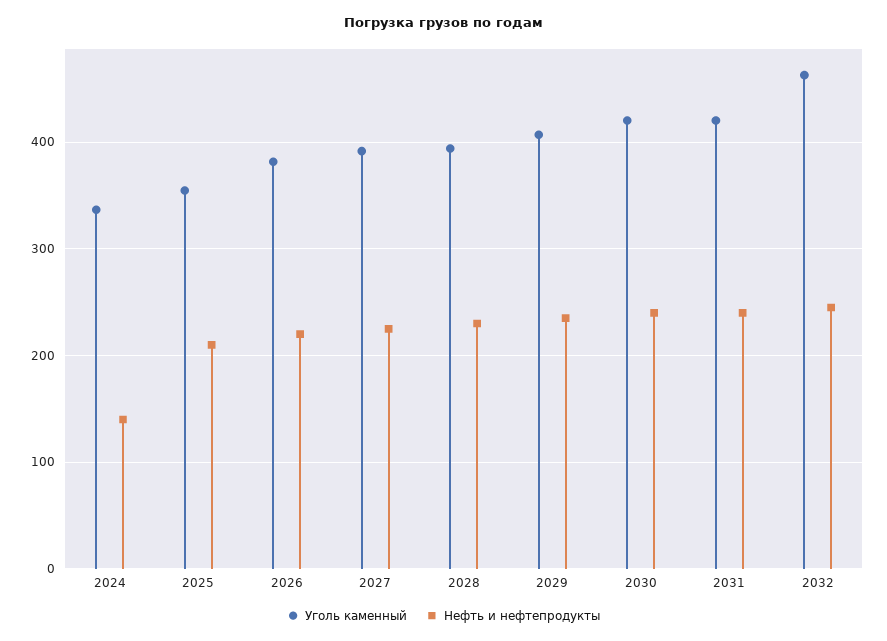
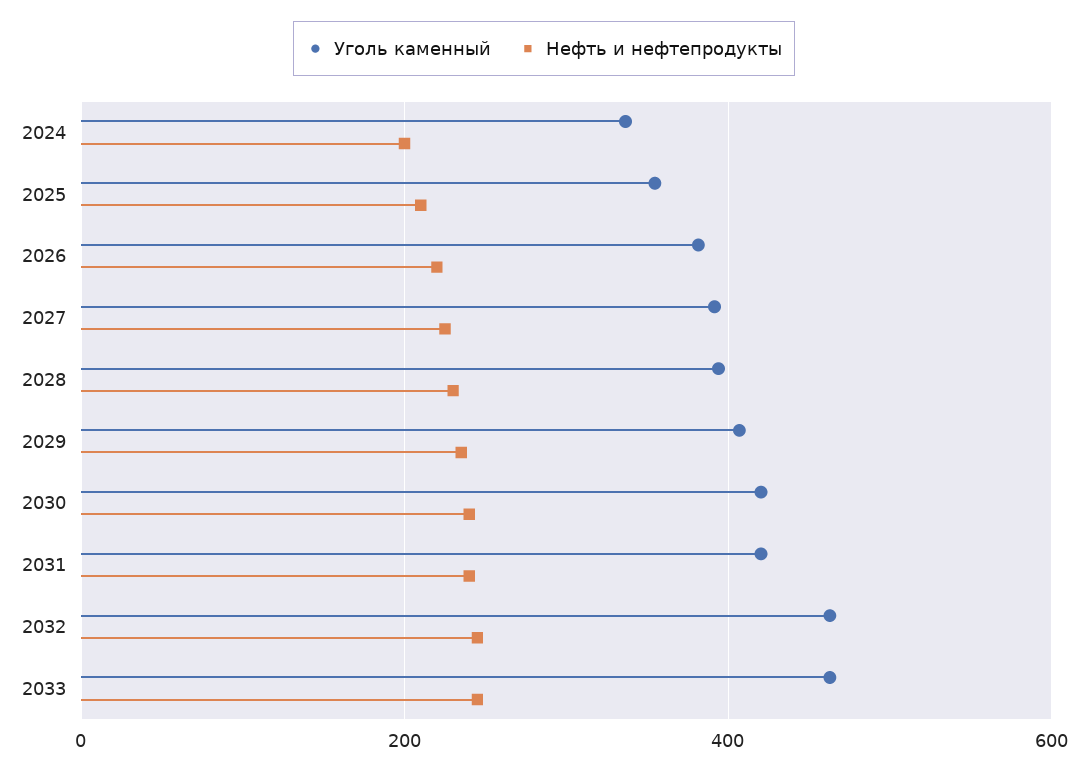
Нефть и нефтепродукты, 2024: 140 -> 200
Уголь каменный, 2033: none -> 460
Нефть и нефтепродукты, 2033: none -> 240

